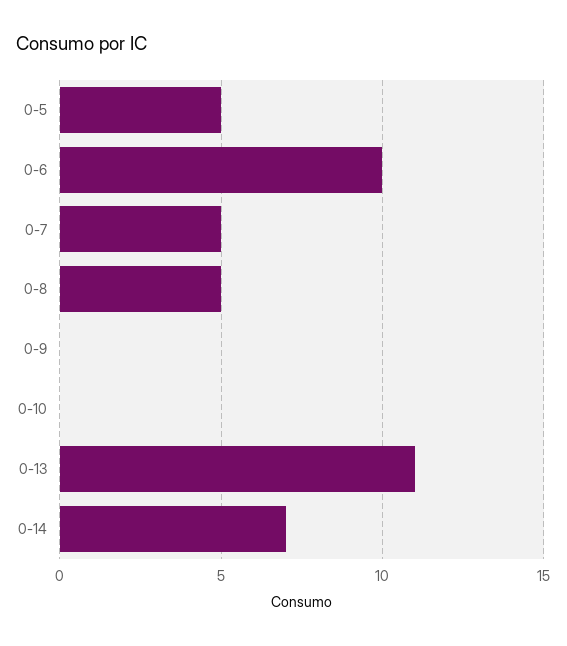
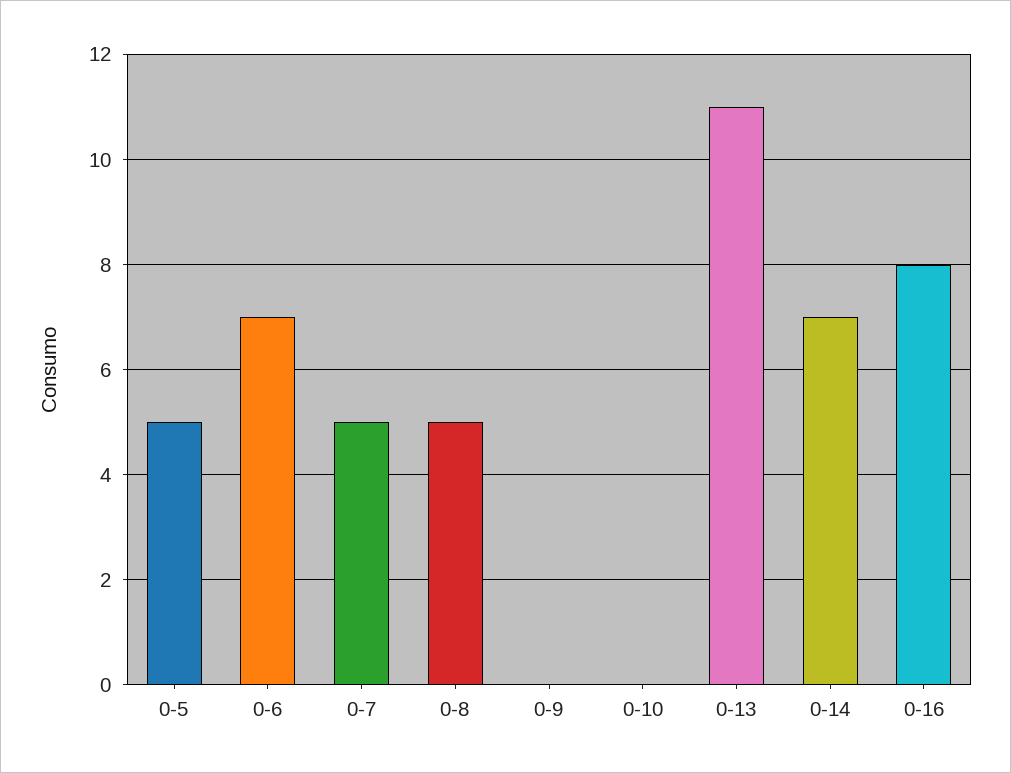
0-6: 10 -> 7
0-16: none -> 8

